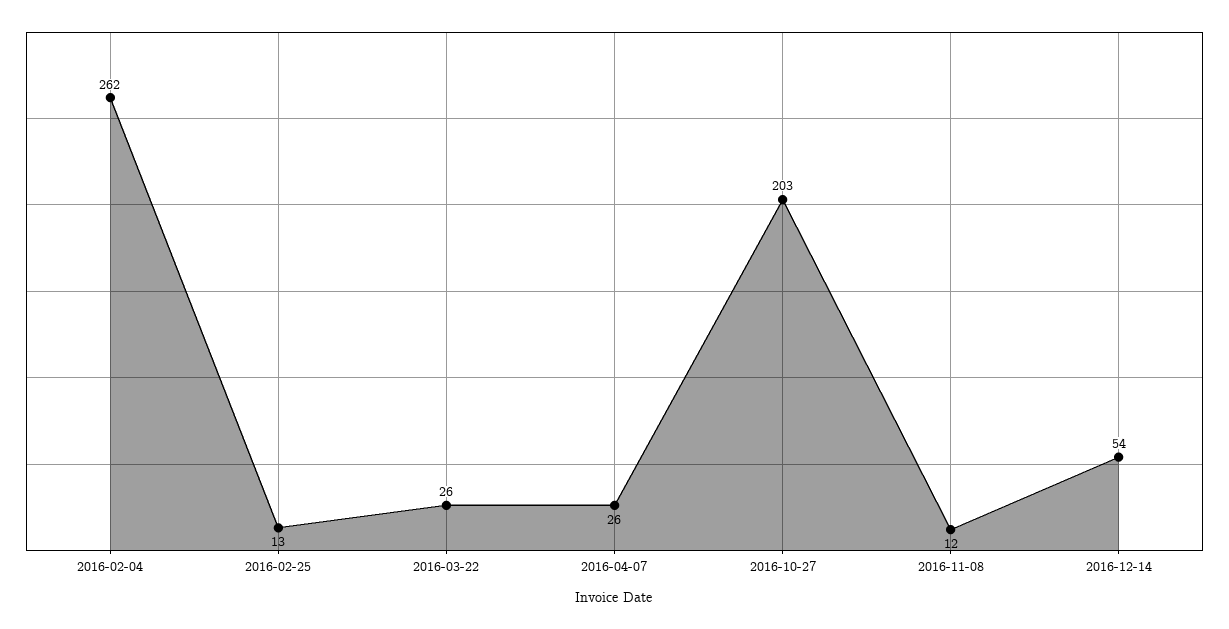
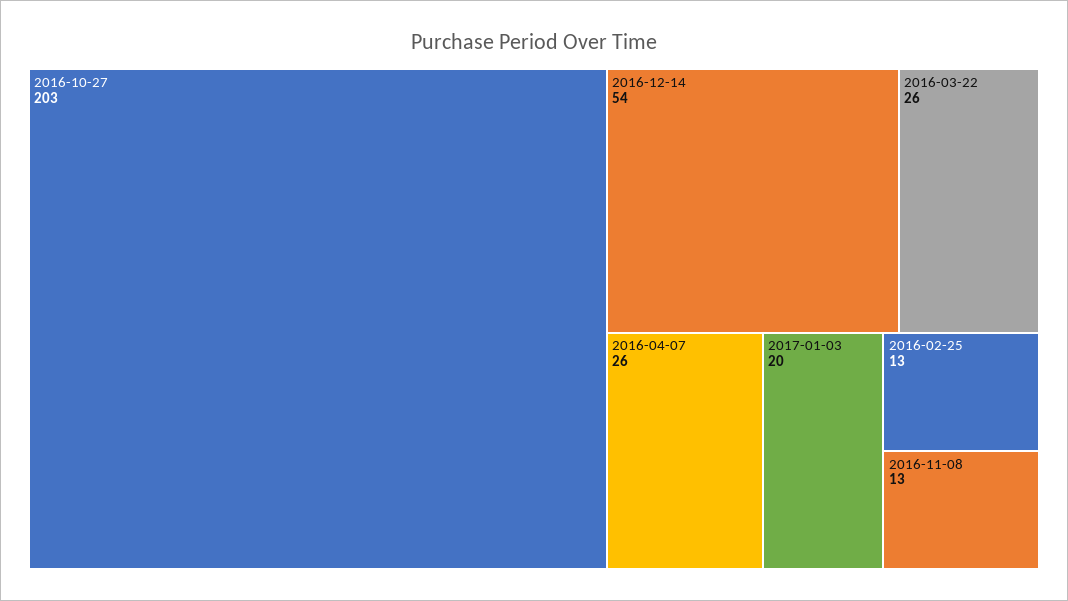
2016-02-04: 262 -> none
2016-11-08: 12 -> 13
2017-01-03: none -> 20

